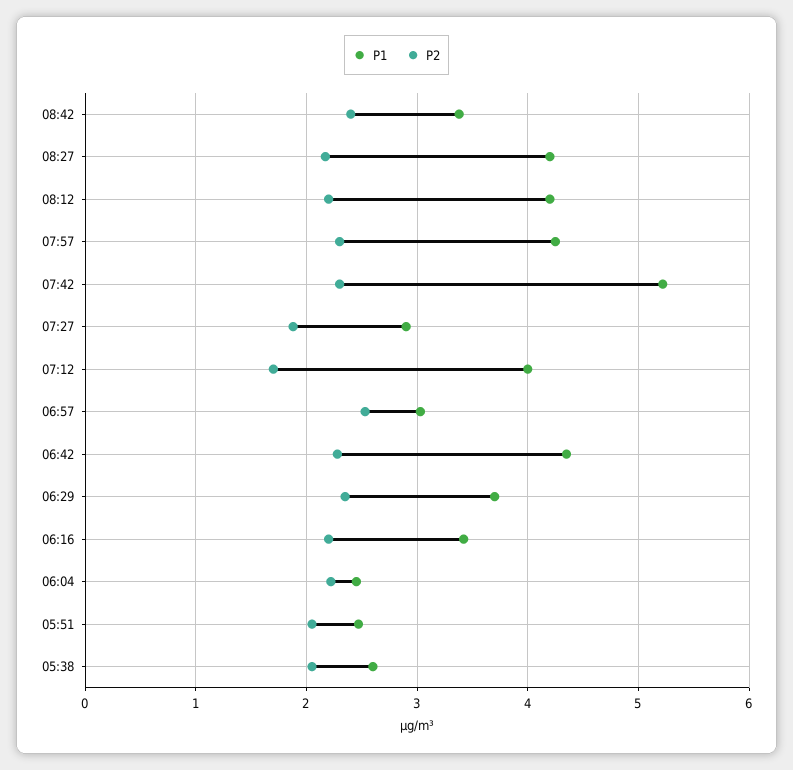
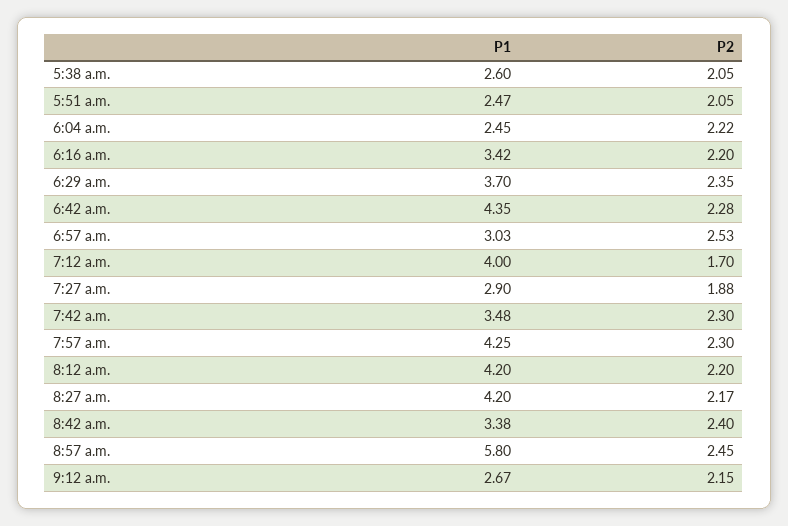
P1, 07:42: 5.2 -> 3.48
P1, 8:57 a.m.: none -> 5.8
P2, 8:57 a.m.: none -> 2.45
P1, 9:12 a.m.: none -> 2.67
P2, 9:12 a.m.: none -> 2.15

